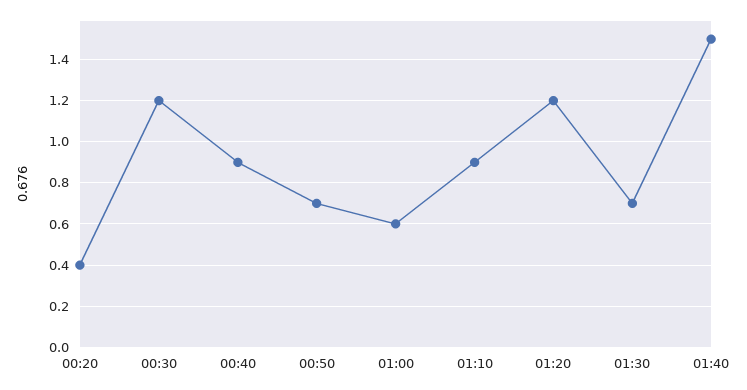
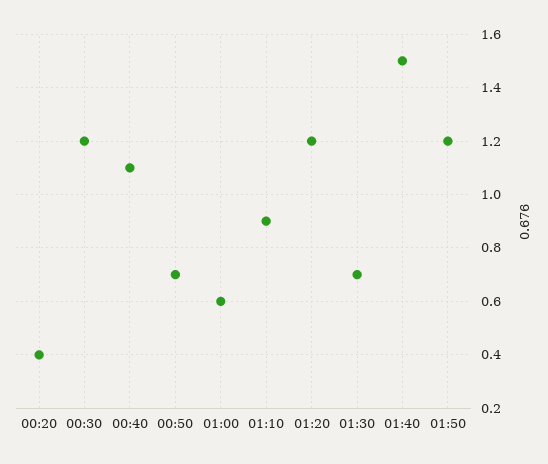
00:40: 0.9 -> 1.1
01:50: none -> 1.2

